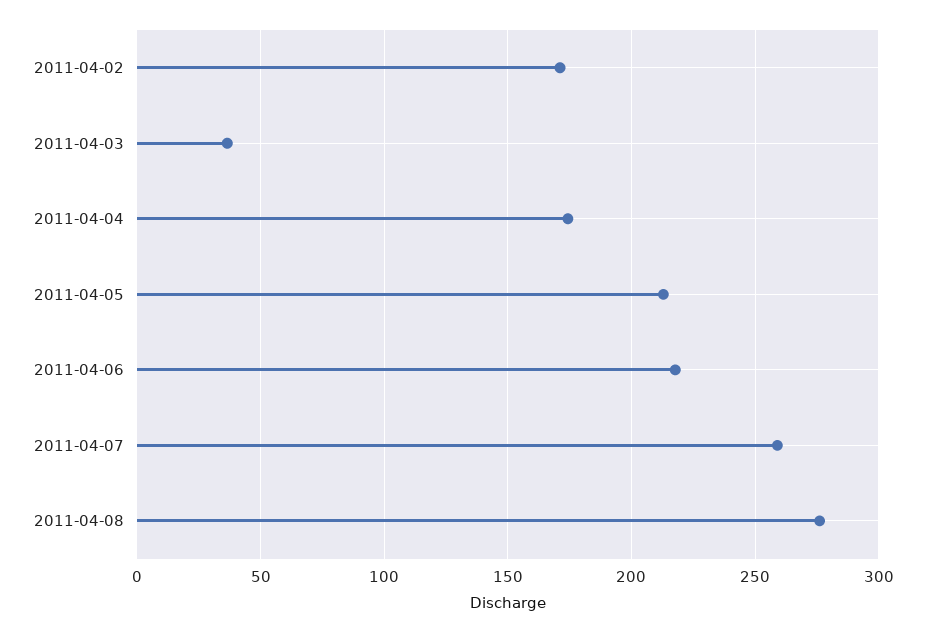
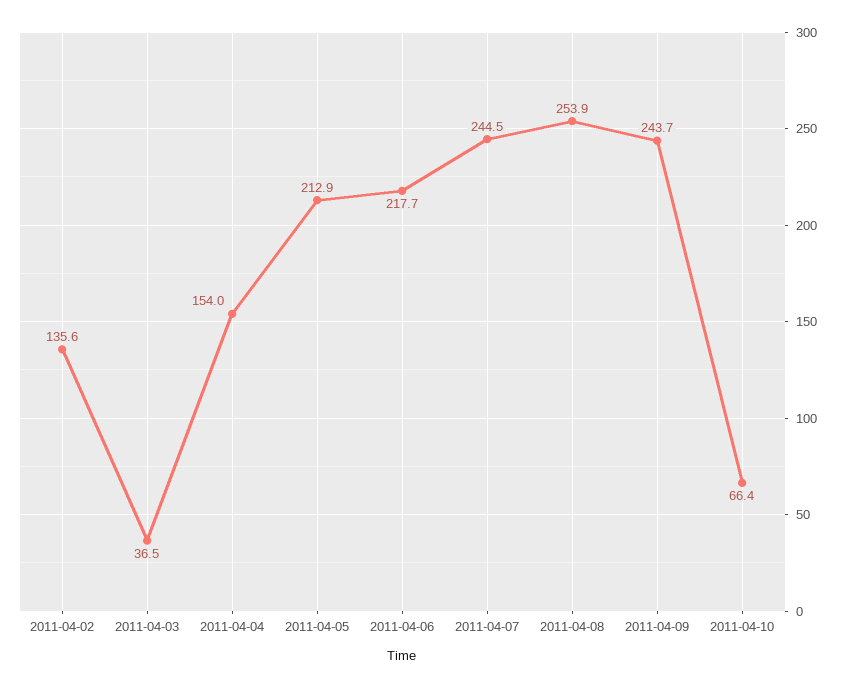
2011-04-02: 170 -> 135.6
2011-04-04: 175 -> 154
2011-04-07: 260 -> 244.5
2011-04-08: 275 -> 253.9
2011-04-09: none -> 243.7
2011-04-10: none -> 66.4

